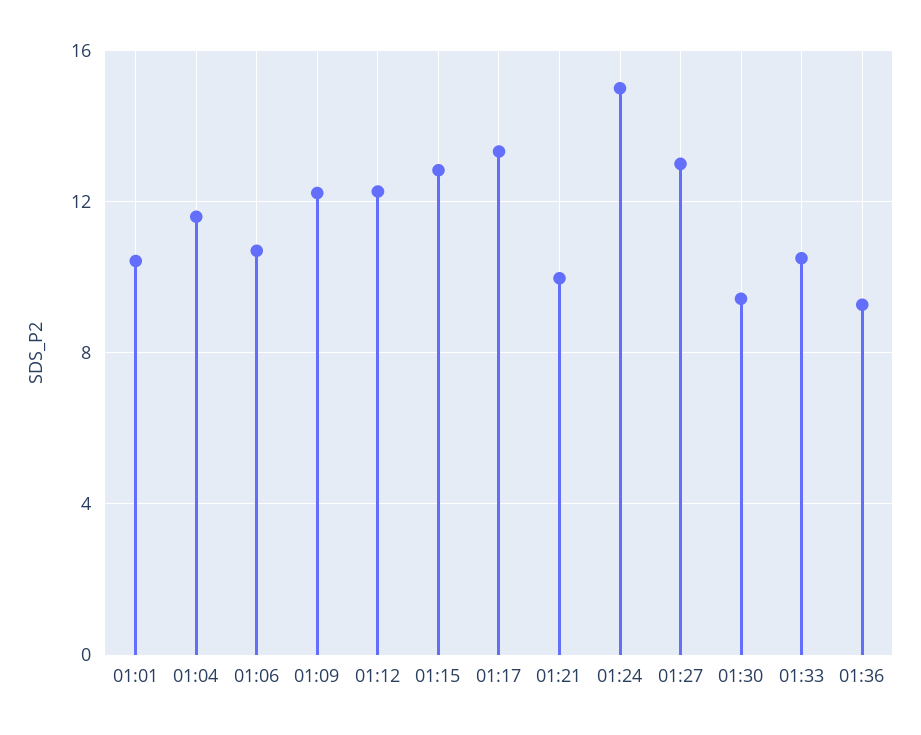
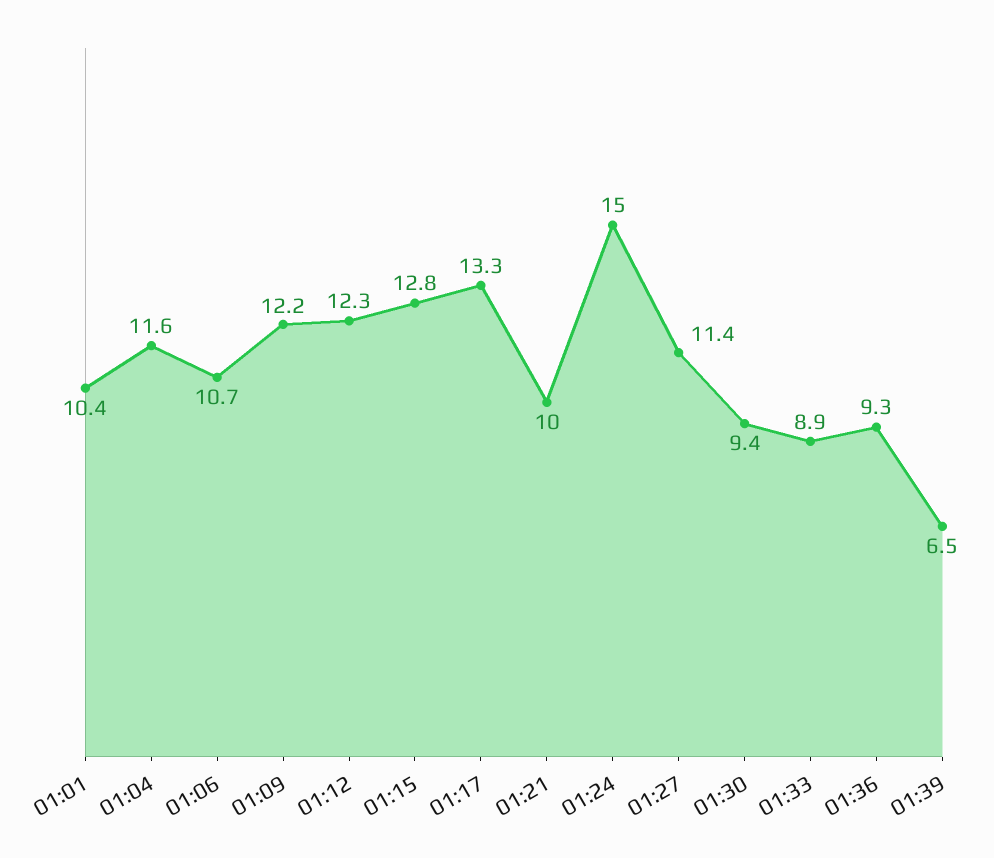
01:27: 13 -> 11.4
01:33: 10.5 -> 8.9
01:39: none -> 6.5

